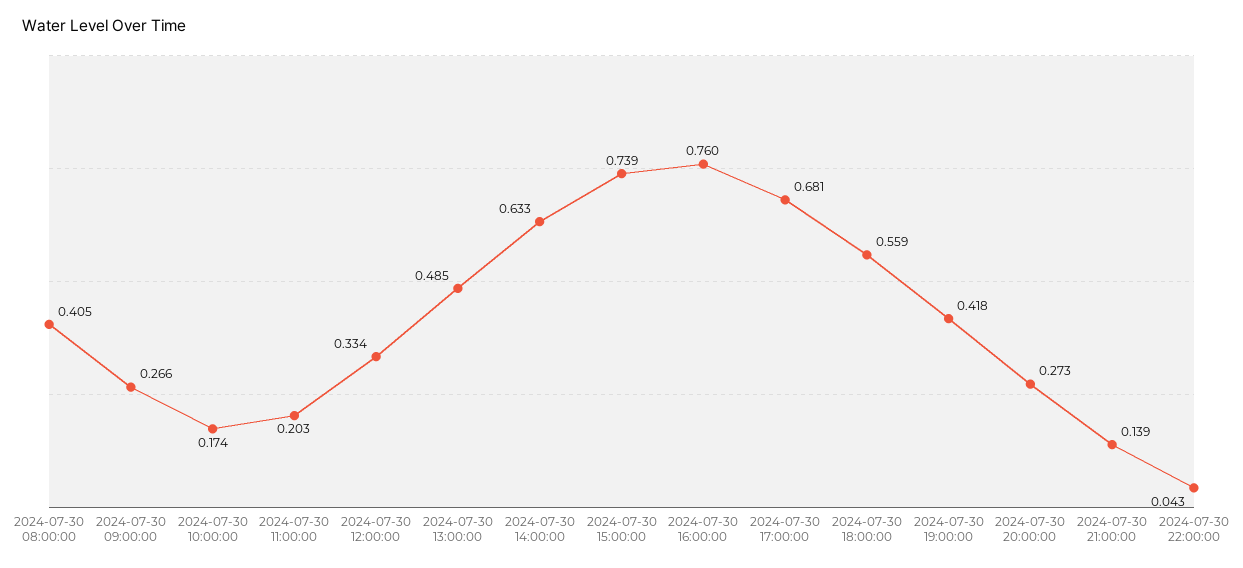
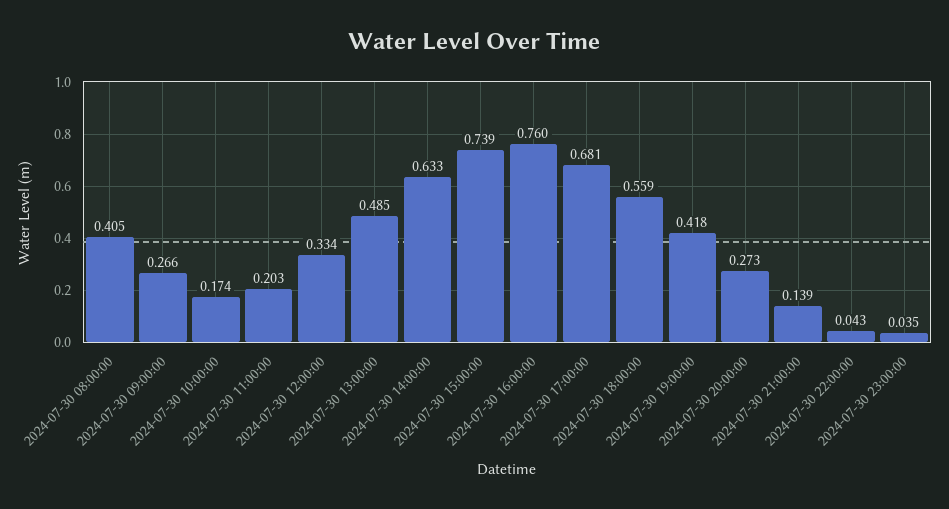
2024-07-30 23:00:00: none -> 0.035

